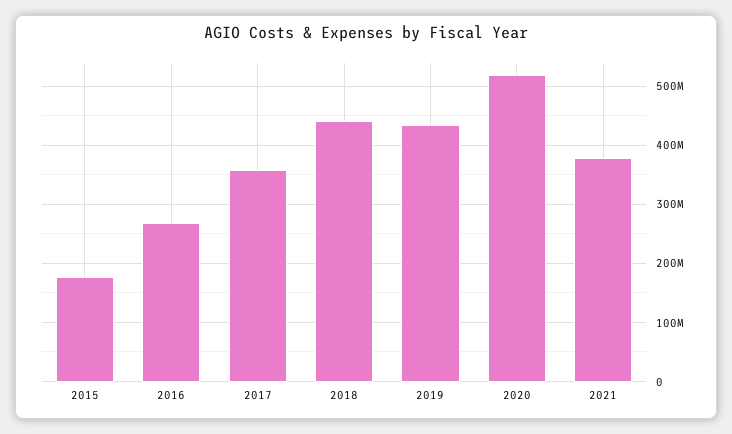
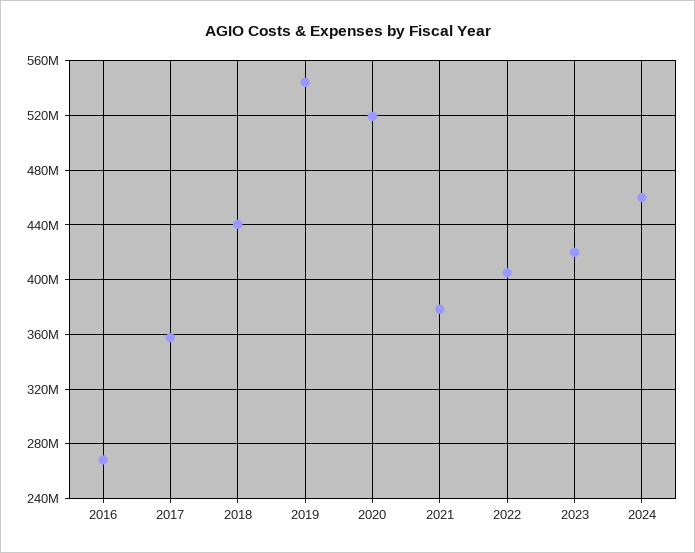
2015: 180000000 -> none
2019: 440000000 -> 545000000
2022: none -> 405000000
2023: none -> 420000000
2024: none -> 460000000

